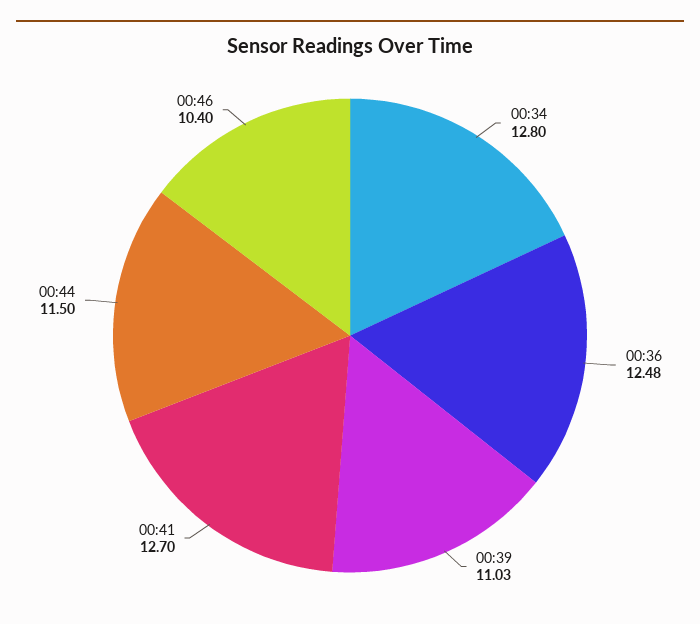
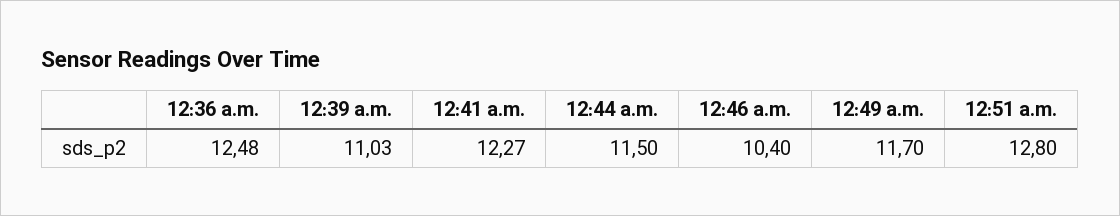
00:34: 12.8 -> none
00:41: 12.7 -> 12.27
12:49 a.m.: none -> 11.7
12:51 a.m.: none -> 12.8

